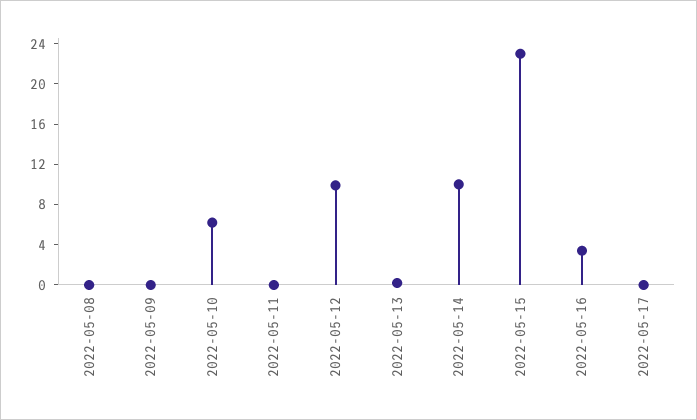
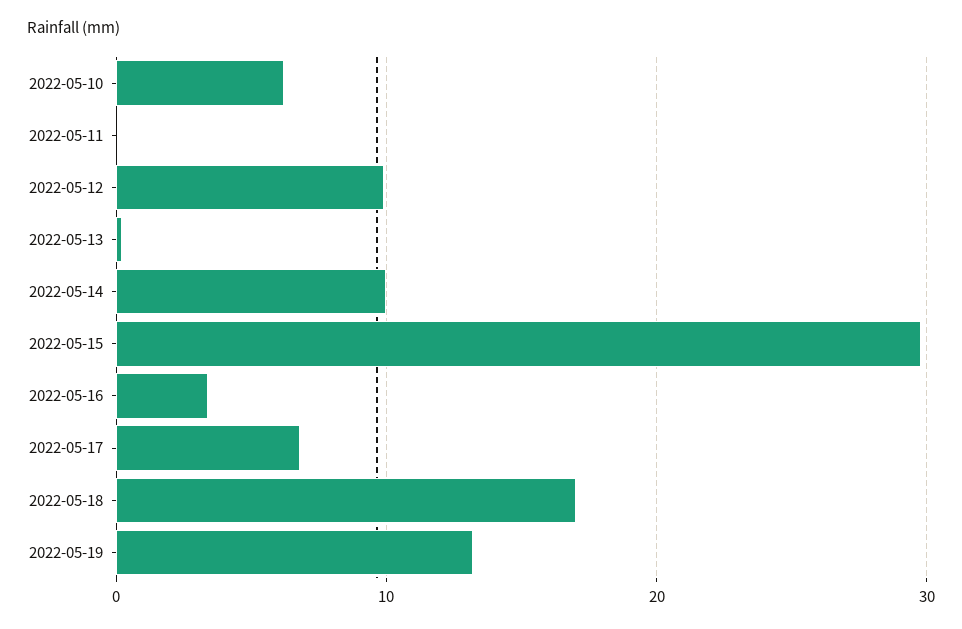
2022-05-08: 0 -> none
2022-05-09: 0 -> none
2022-05-15: 23 -> 30
2022-05-17: 0 -> 7
2022-05-18: none -> 17
2022-05-19: none -> 13

